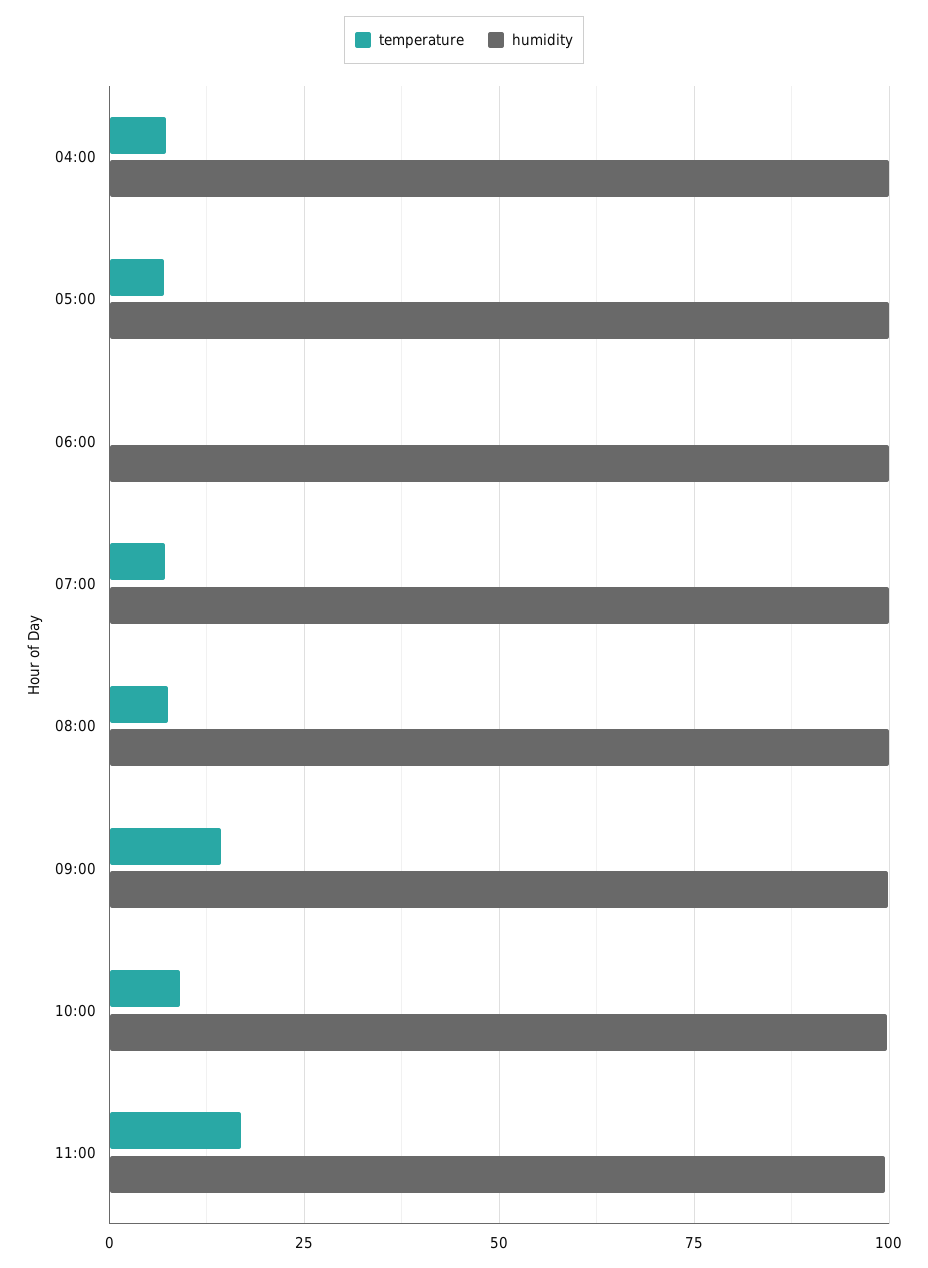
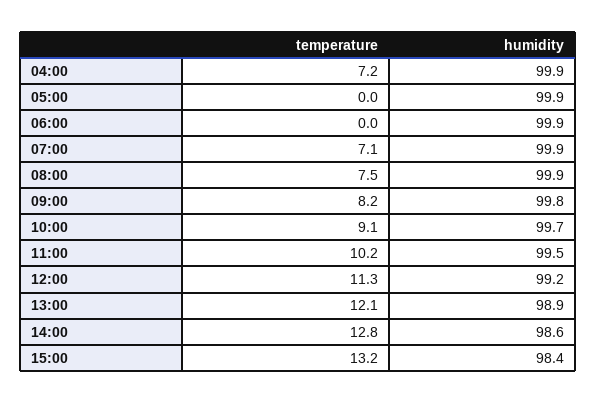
temperature, 05:00: 7.5 -> 0
temperature, 09:00: 15 -> 8.2
temperature, 11:00: 17.5 -> 10.2
temperature, 12:00: none -> 11.3
humidity, 12:00: none -> 99.2
temperature, 13:00: none -> 12.1
humidity, 13:00: none -> 98.9
temperature, 14:00: none -> 12.8
humidity, 14:00: none -> 98.6
temperature, 15:00: none -> 13.2
humidity, 15:00: none -> 98.4

